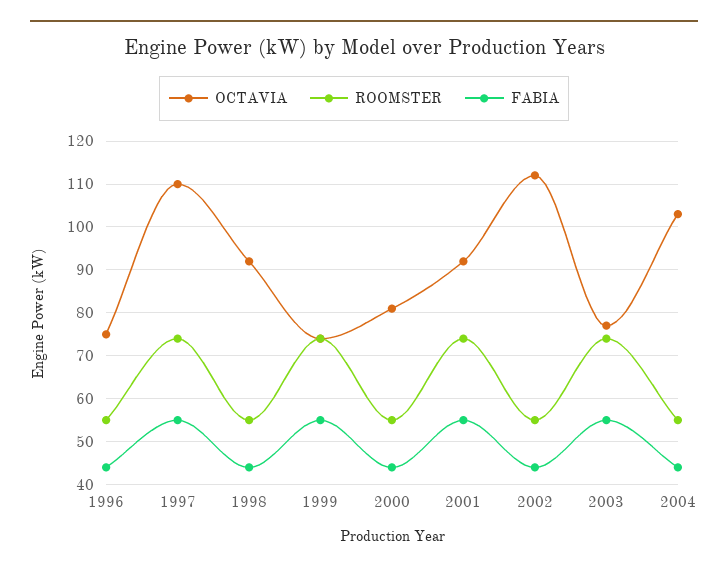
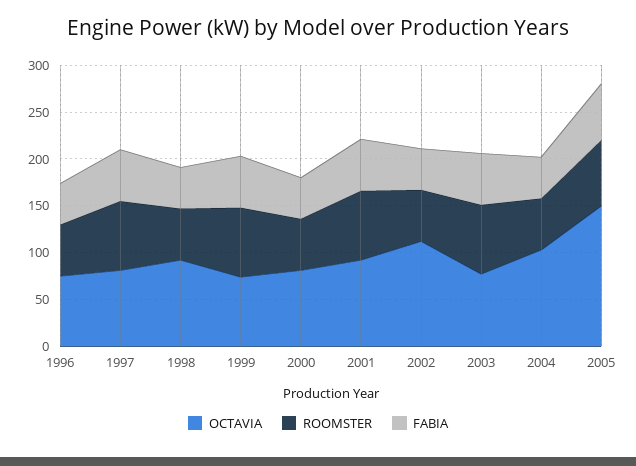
OCTAVIA, 1997: 110 -> 80
OCTAVIA, 2005: none -> 150
ROOMSTER, 2005: none -> 70
FABIA, 2005: none -> 60

